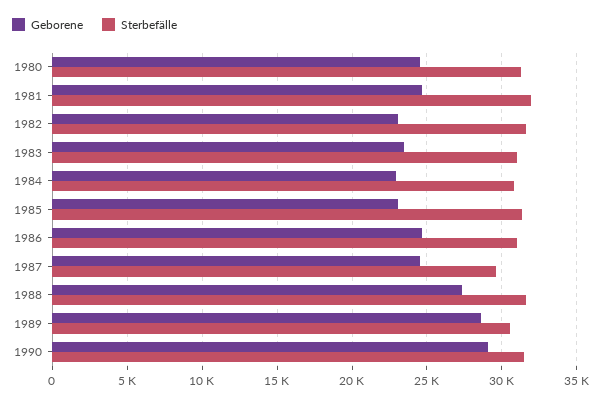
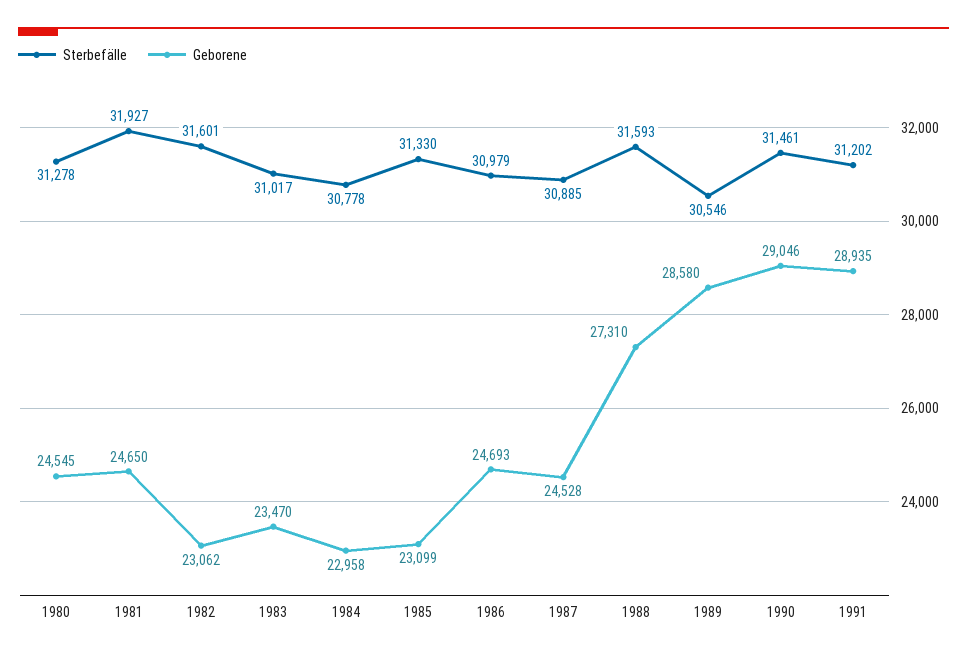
Sterbefälle, 1987: 29500 -> 30885
Sterbefälle, 1991: none -> 31202
Geborene, 1991: none -> 28935

